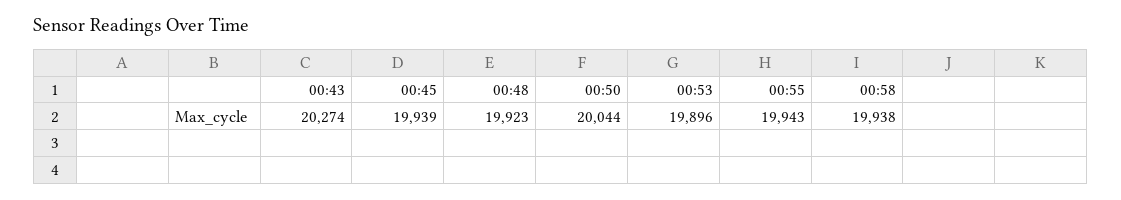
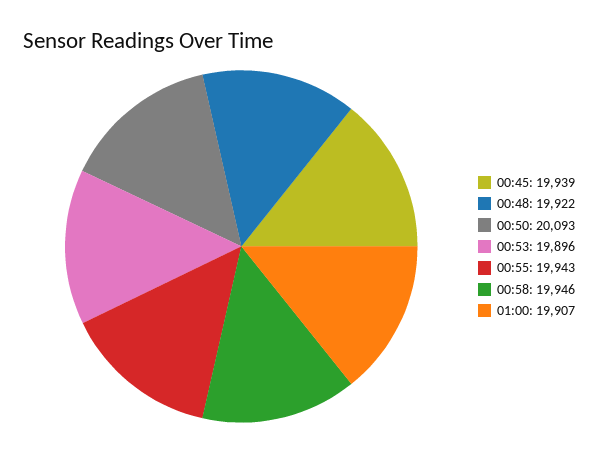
00:43: 20274 -> none
00:48: 19923 -> 19922
00:50: 20044 -> 20093
00:58: 19938 -> 19946
01:00: none -> 19907

